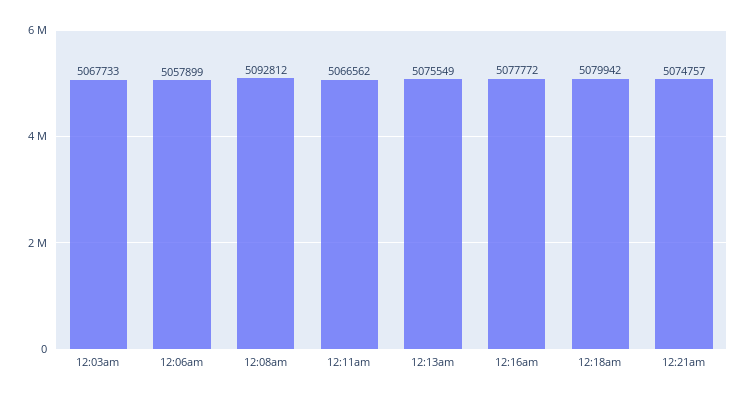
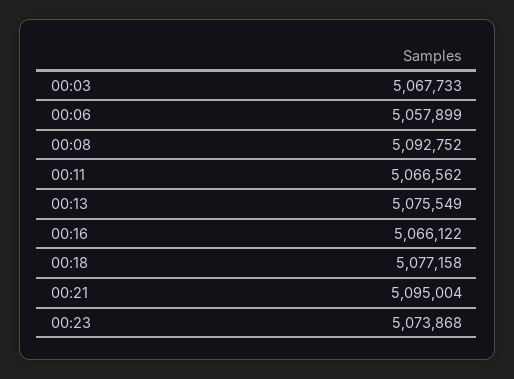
12:08am: 5092812 -> 5092752
12:16am: 5077772 -> 5066122
12:18am: 5079942 -> 5077158
12:21am: 5074757 -> 5095004
00:23: none -> 5073868

